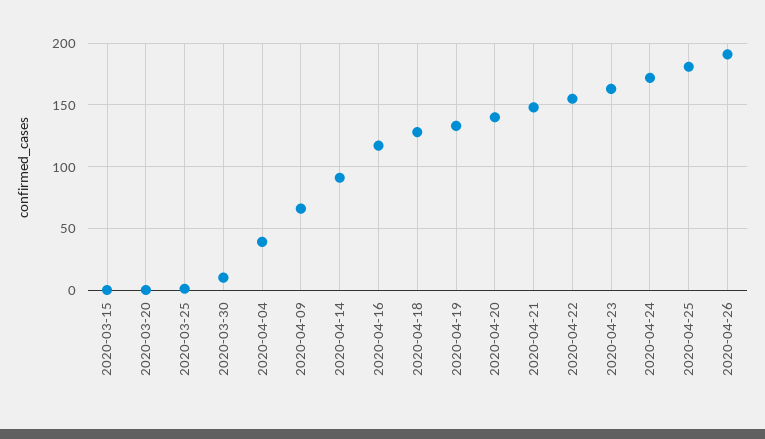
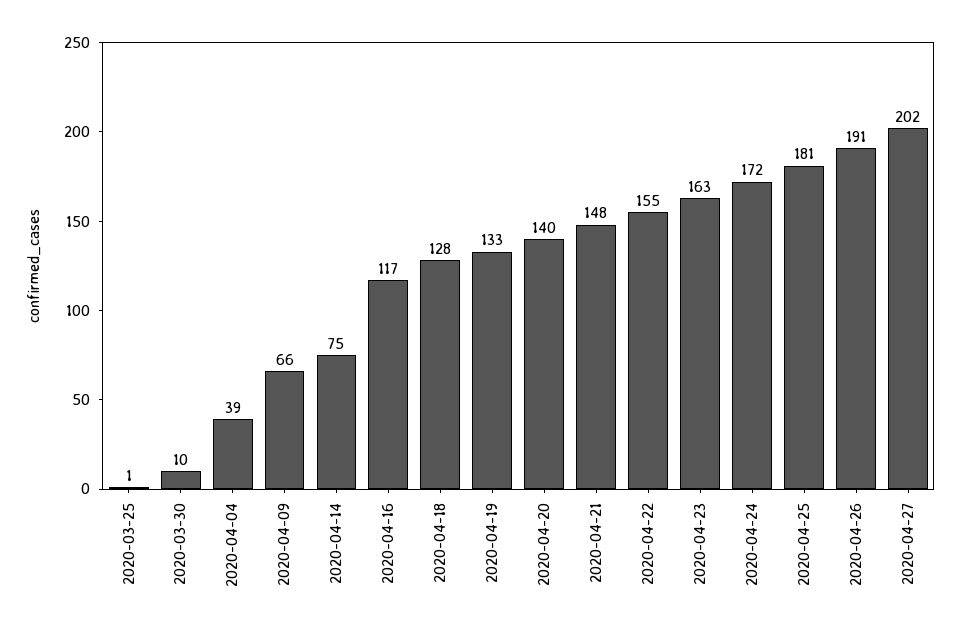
2020-03-15: 0 -> none
2020-03-20: 0 -> none
2020-04-14: 90 -> 75
2020-04-27: none -> 202

